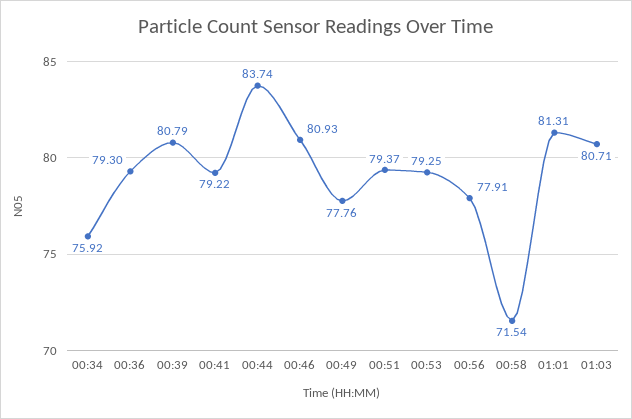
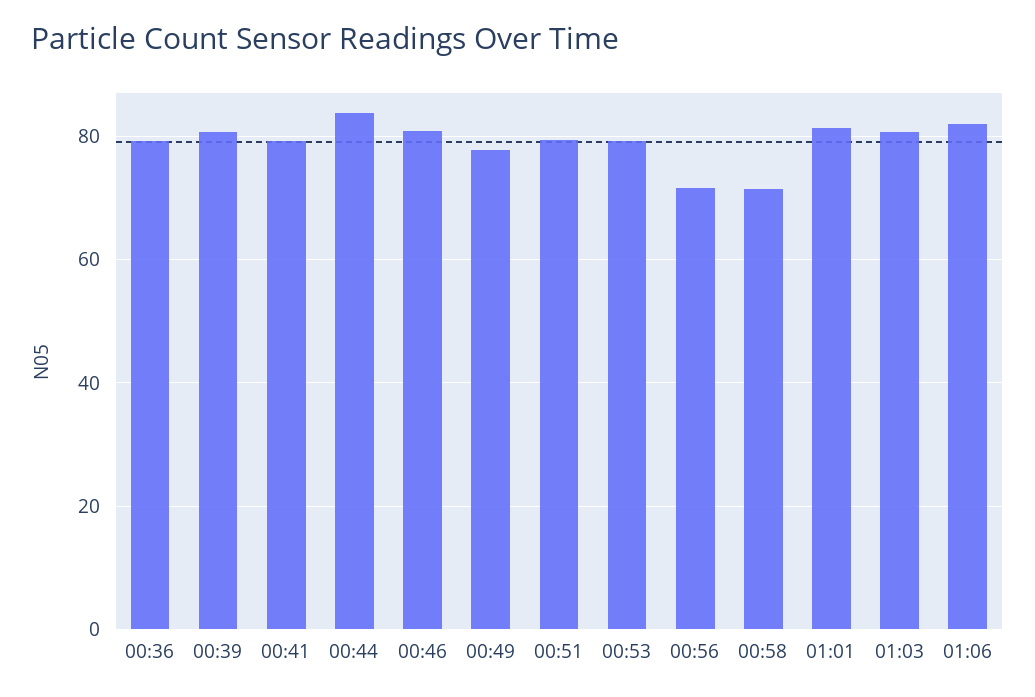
00:34: 75.92 -> none
00:56: 77.91 -> 72
01:06: none -> 82

